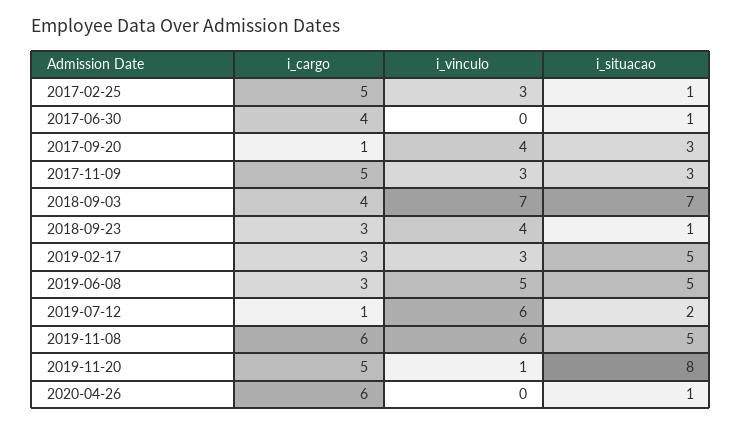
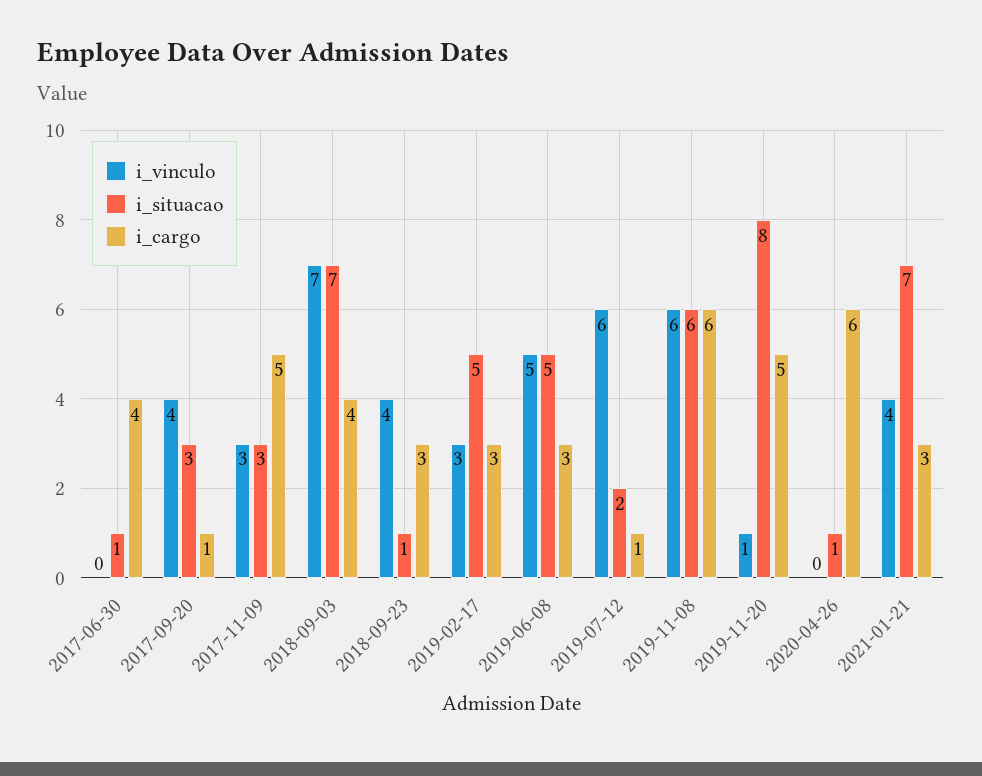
i_cargo, 2017-02-25: 5 -> none
i_vinculo, 2017-02-25: 3 -> none
i_situacao, 2017-02-25: 1 -> none
i_situacao, 2019-11-08: 5 -> 6
i_vinculo, 2021-01-21: none -> 4
i_situacao, 2021-01-21: none -> 7
i_cargo, 2021-01-21: none -> 3

